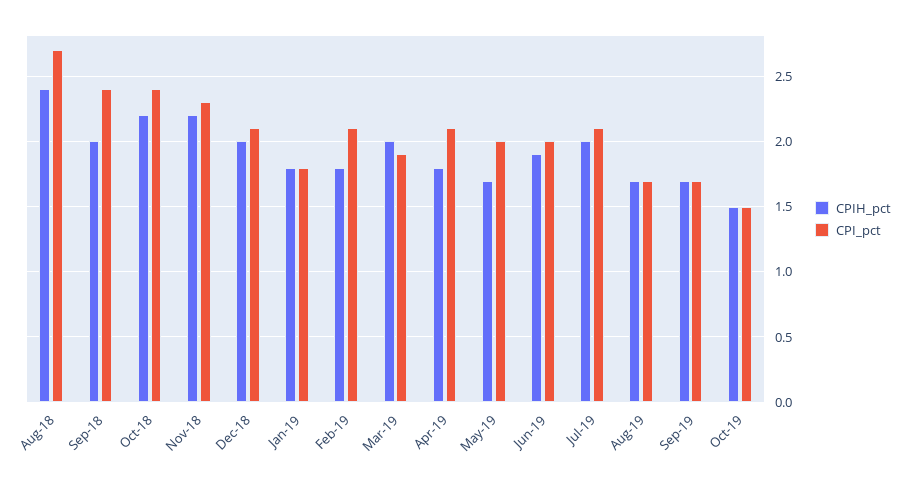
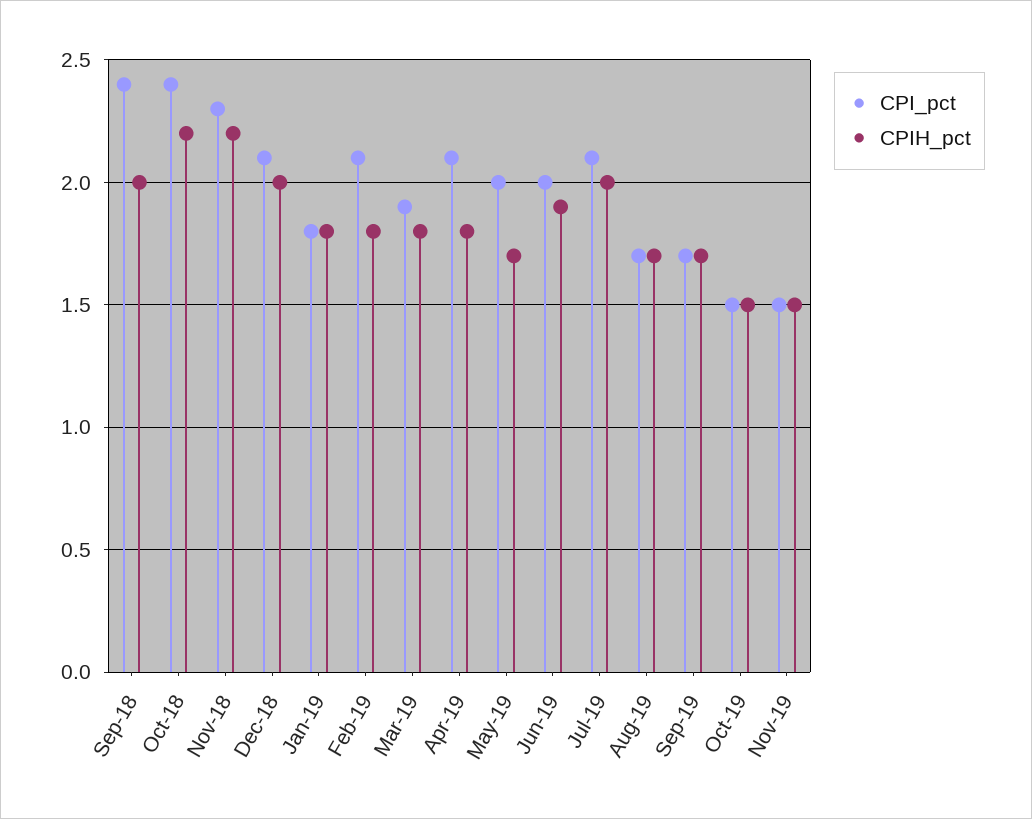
CPIH_pct, Aug-18: 2.4 -> none
CPI_pct, Aug-18: 2.7 -> none
CPIH_pct, Mar-19: 2 -> 1.8
CPI_pct, Nov-19: none -> 1.5
CPIH_pct, Nov-19: none -> 1.5

